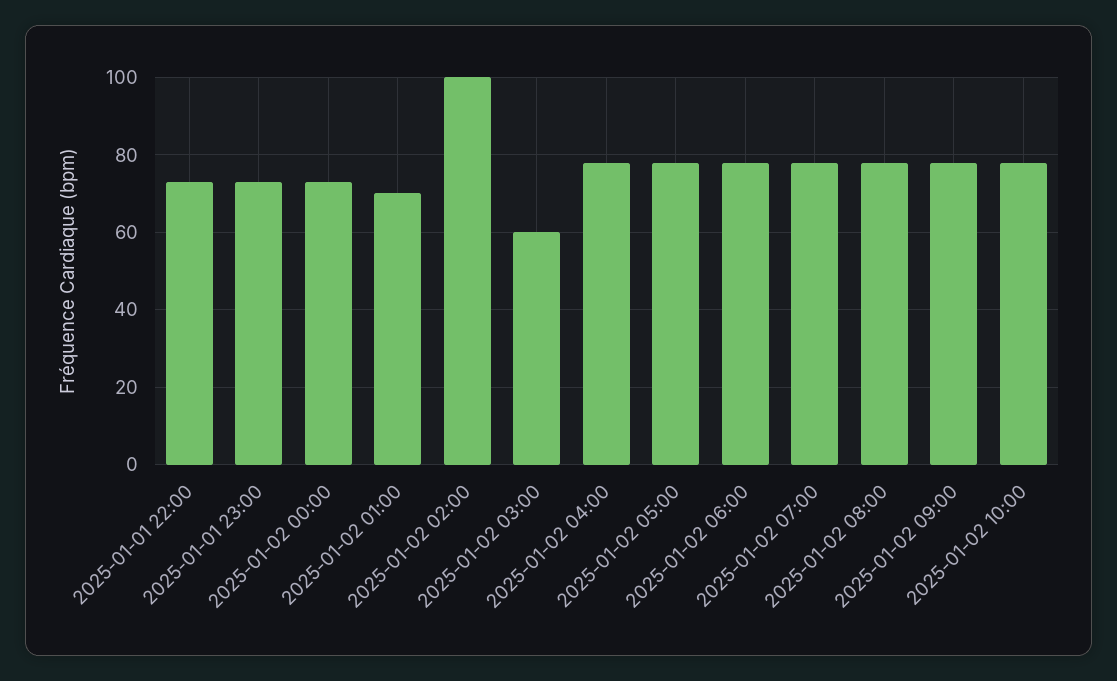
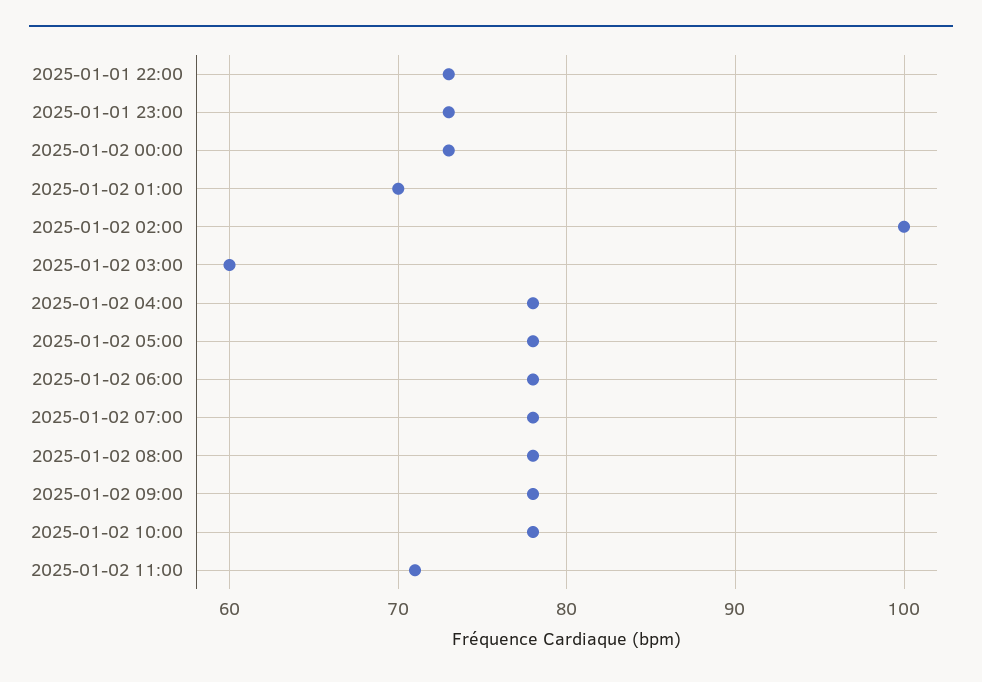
2025-01-02 11:00: none -> 71

